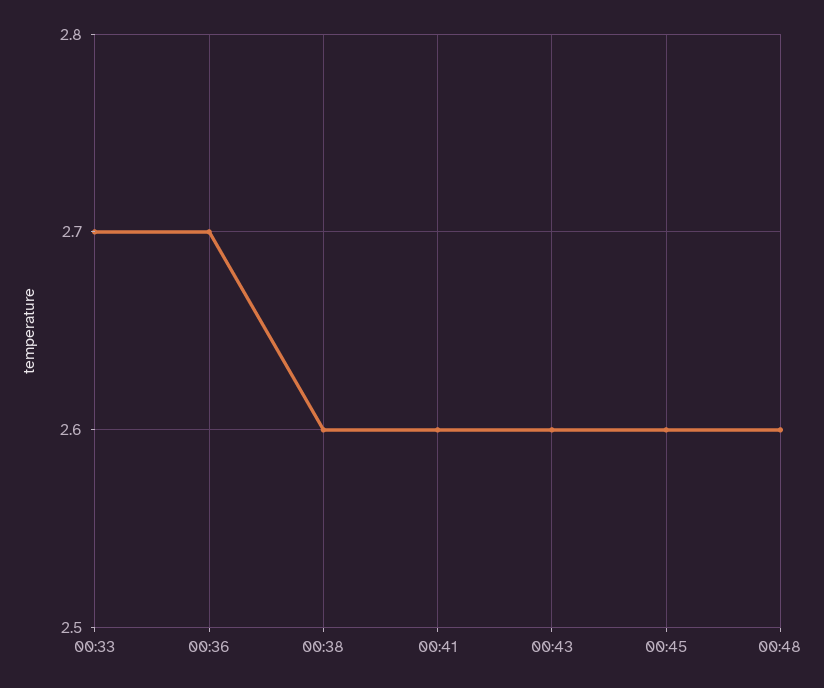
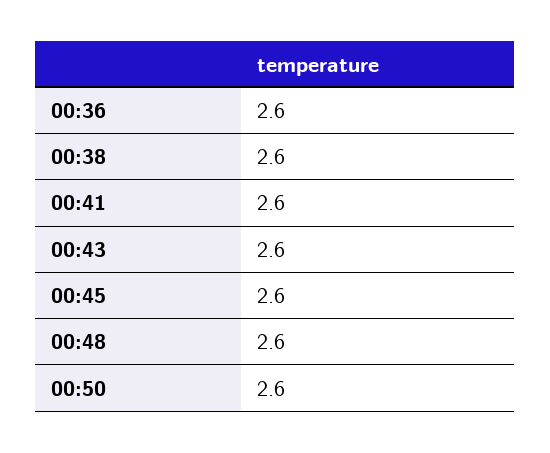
00:33: 2.7 -> none
00:36: 2.7 -> 2.6
00:50: none -> 2.6

